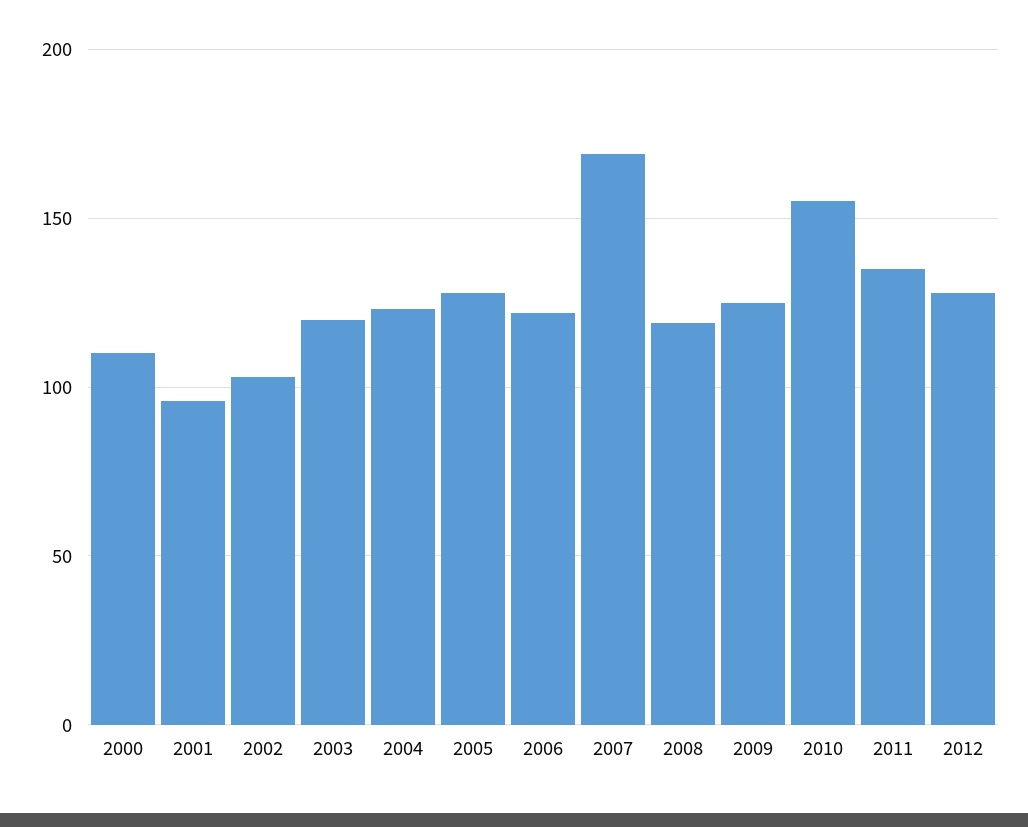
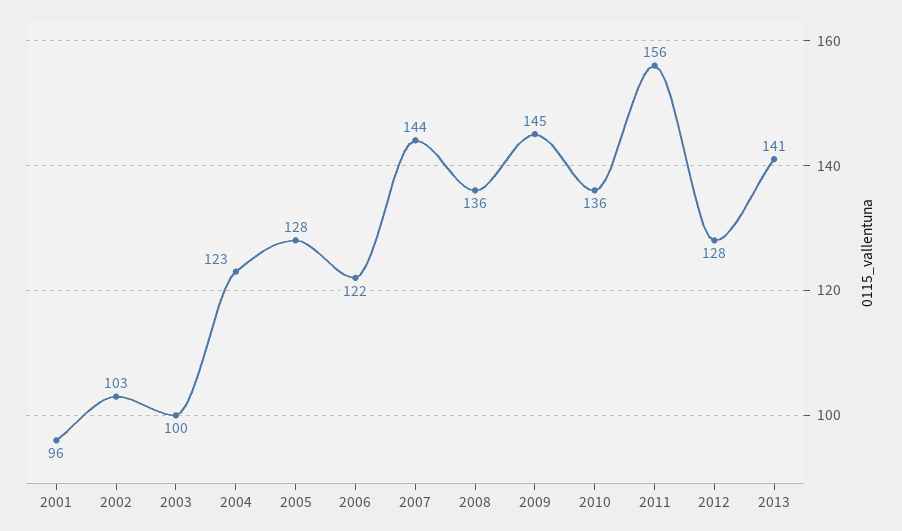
2000: 110 -> none
2003: 120 -> 100
2007: 170 -> 144
2008: 120 -> 136
2009: 125 -> 145
2010: 155 -> 136
2011: 135 -> 156
2013: none -> 141

